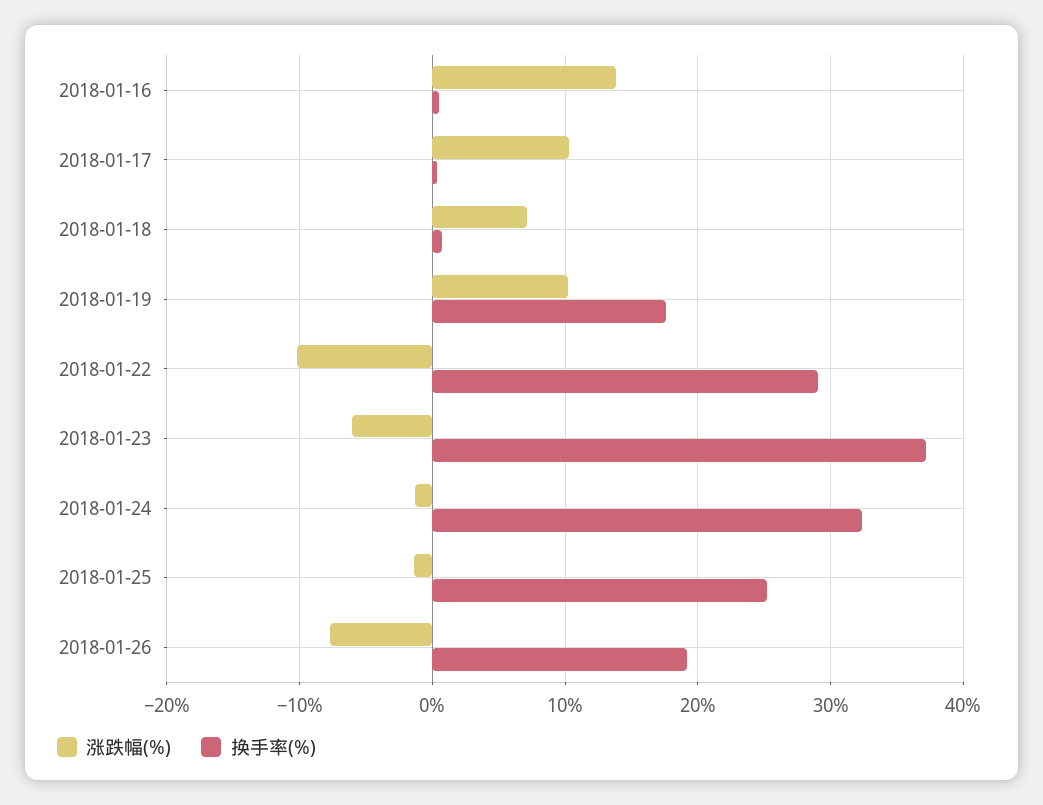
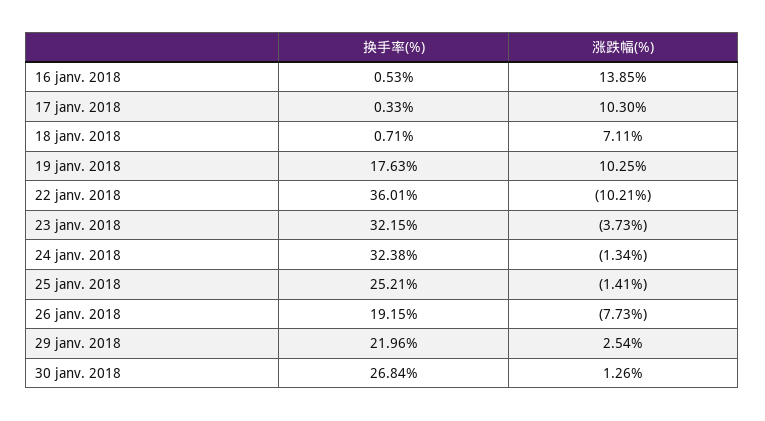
换手率(%), 2018-01-22: 29 -> 36.01
涨跌幅(%), 2018-01-23: -6 -> -3.73
换手率(%), 2018-01-23: 37 -> 32.15
换手率(%), 29 janv. 2018: none -> 21.96
涨跌幅(%), 29 janv. 2018: none -> 2.54
换手率(%), 30 janv. 2018: none -> 26.84
涨跌幅(%), 30 janv. 2018: none -> 1.26

